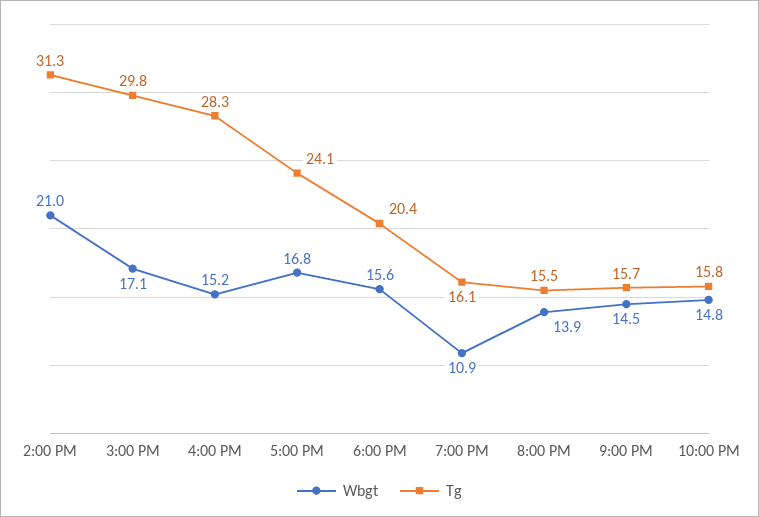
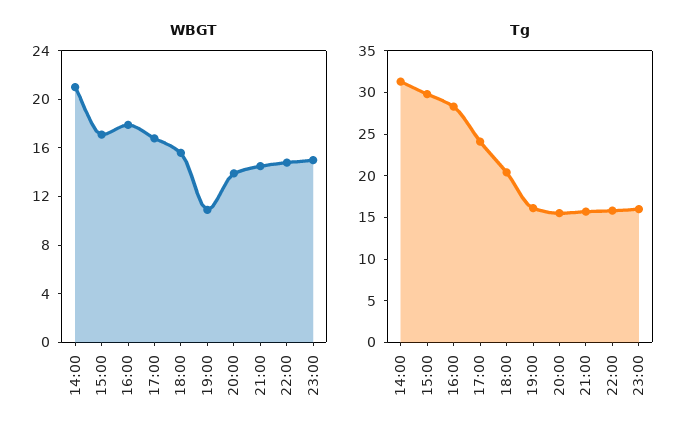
Wbgt, 4:00 PM: 15.2 -> 18
Wbgt, 23:00: none -> 15
Tg, 23:00: none -> 16

